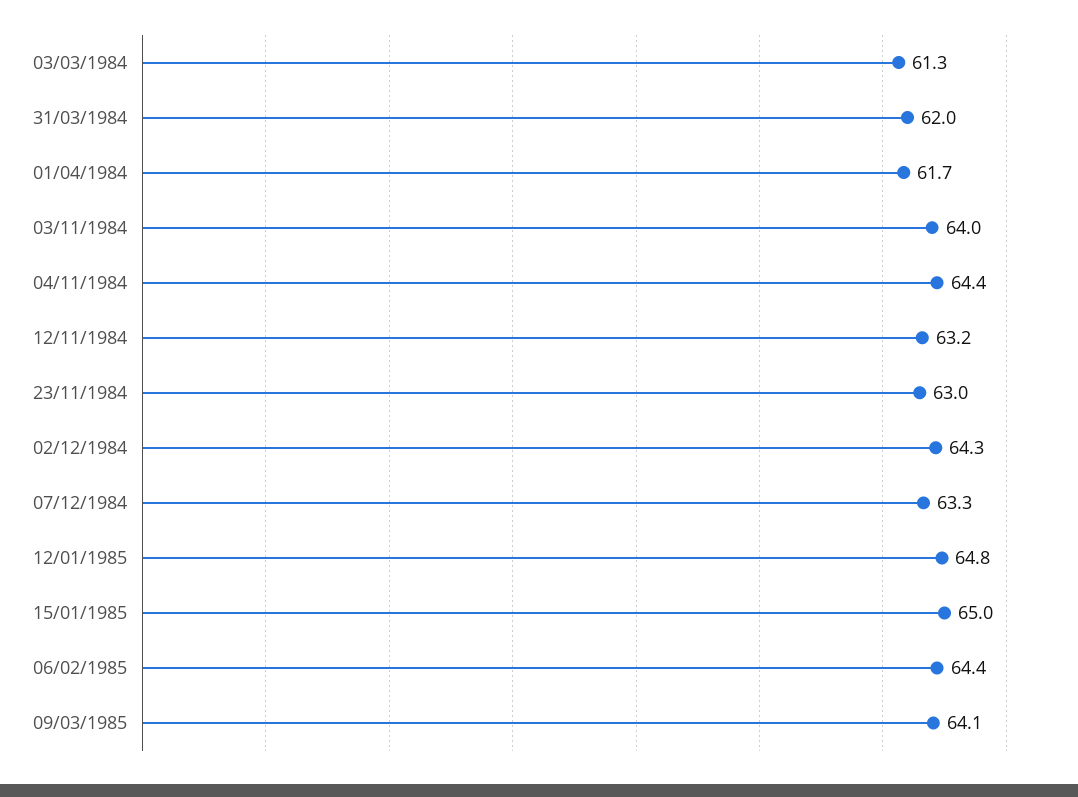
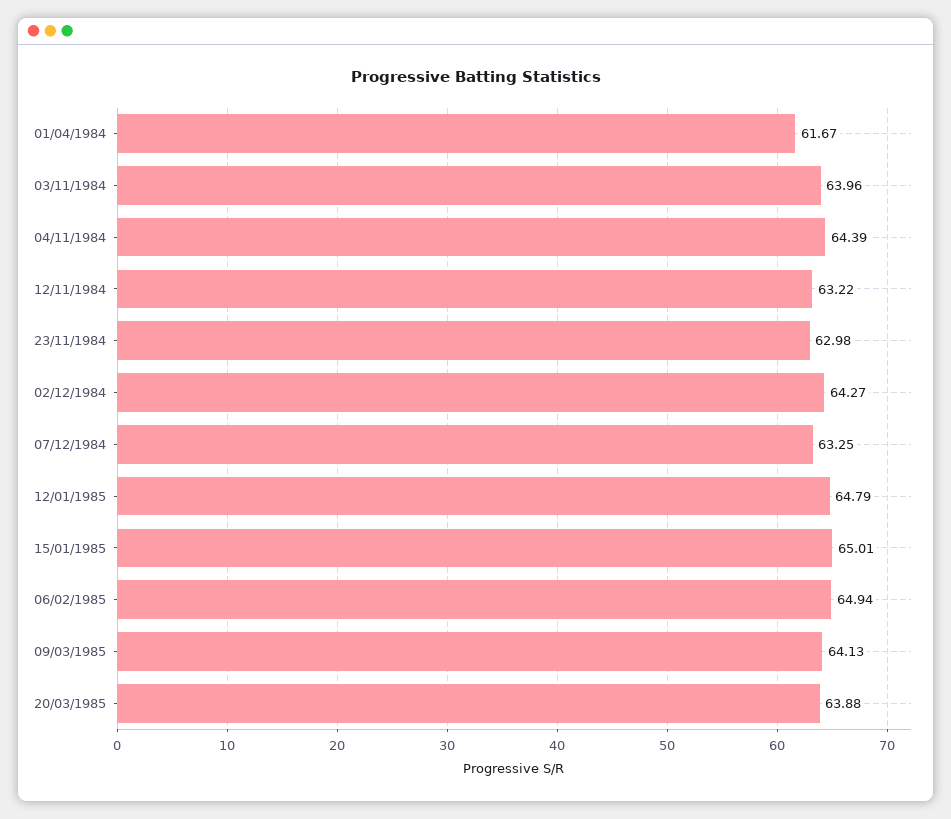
03/03/1984: 61.3 -> none
31/03/1984: 62 -> none
06/02/1985: 64.4 -> 64.94
20/03/1985: none -> 63.88

